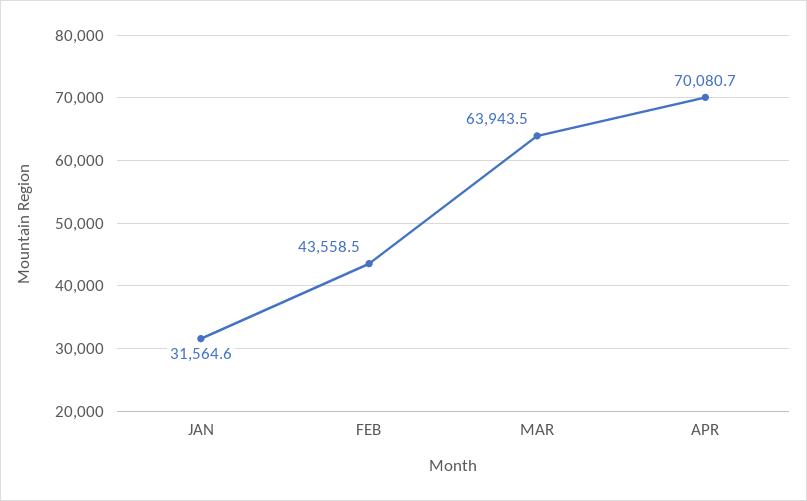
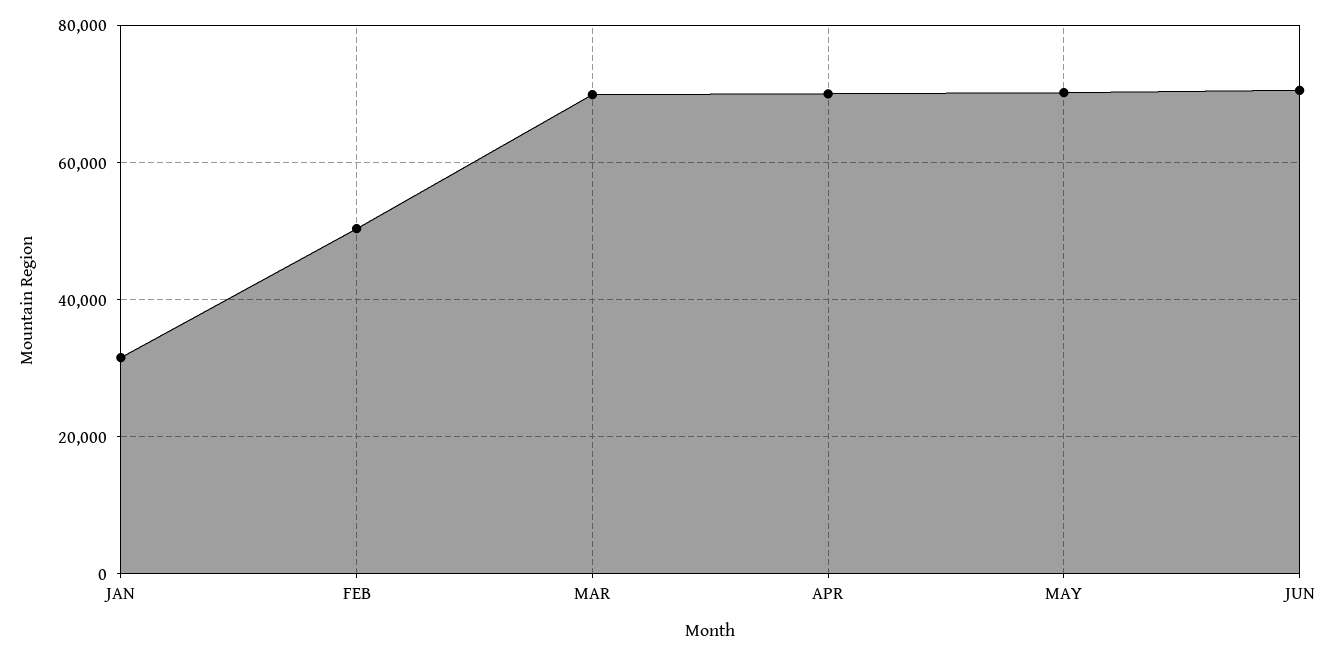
FEB: 43558.5 -> 50000
MAR: 63943.5 -> 70000
MAY: none -> 70000
JUN: none -> 70000

